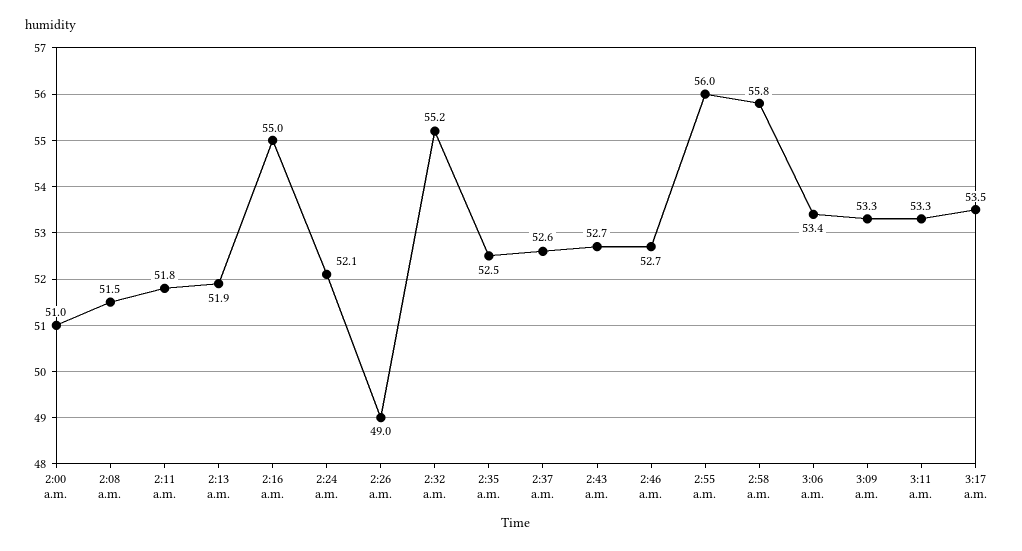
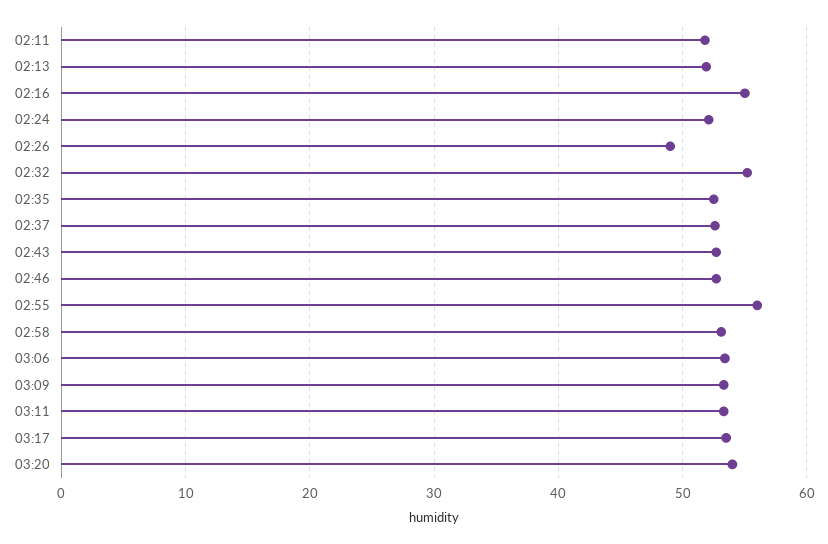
2:00 a.m.: 51 -> none
2:08 a.m.: 51.5 -> none
2:58 a.m.: 55.8 -> 53
03:20: none -> 54

